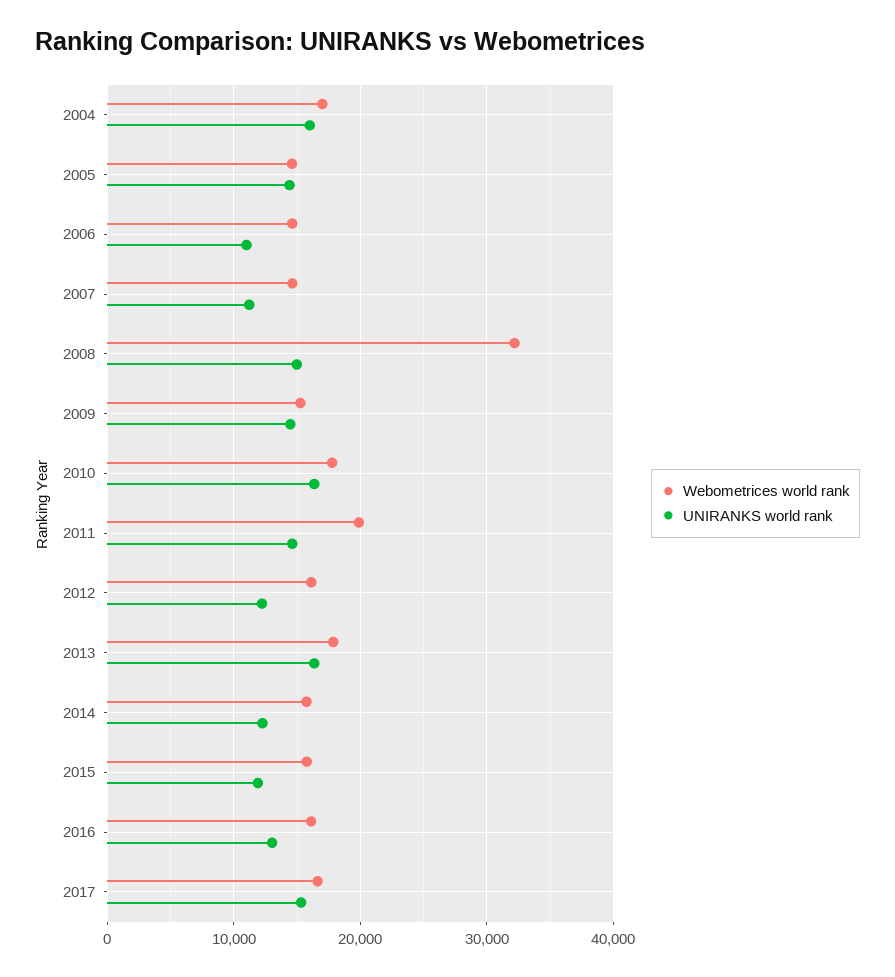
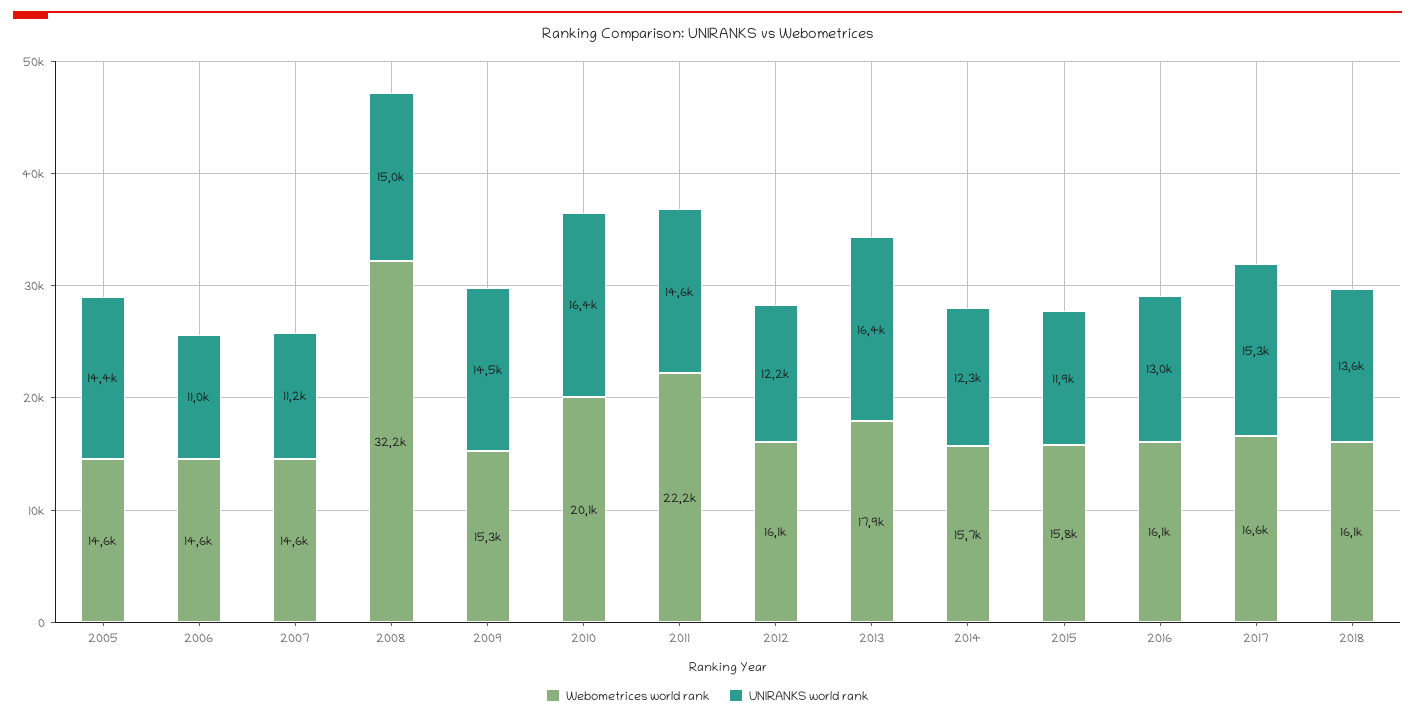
Webometrices world rank, 2004: 17000 -> none
UNIRANKS world rank, 2004: 16000 -> none
Webometrices world rank, 2010: 18000 -> 20100
Webometrices world rank, 2011: 20000 -> 22200
Webometrices world rank, 2018: none -> 16100
UNIRANKS world rank, 2018: none -> 13600

